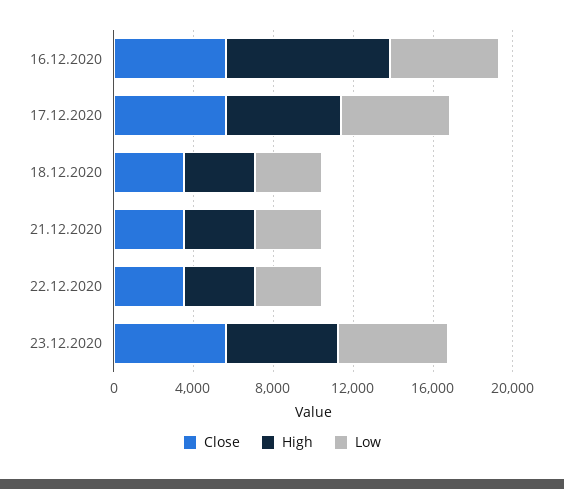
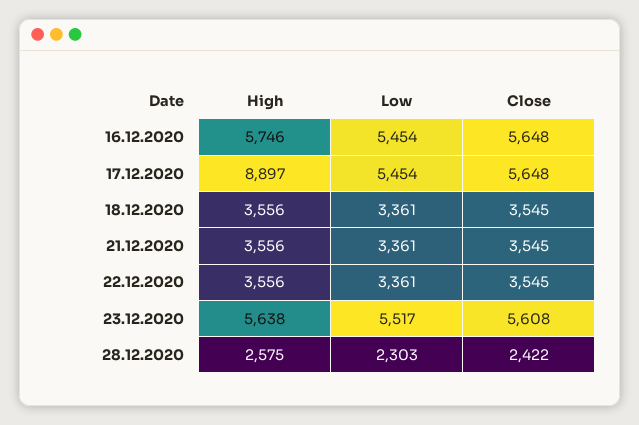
High, 16.12.2020: 8000 -> 5746
High, 17.12.2020: 6000 -> 8897
High, 28.12.2020: none -> 2575
Low, 28.12.2020: none -> 2303
Close, 28.12.2020: none -> 2422

